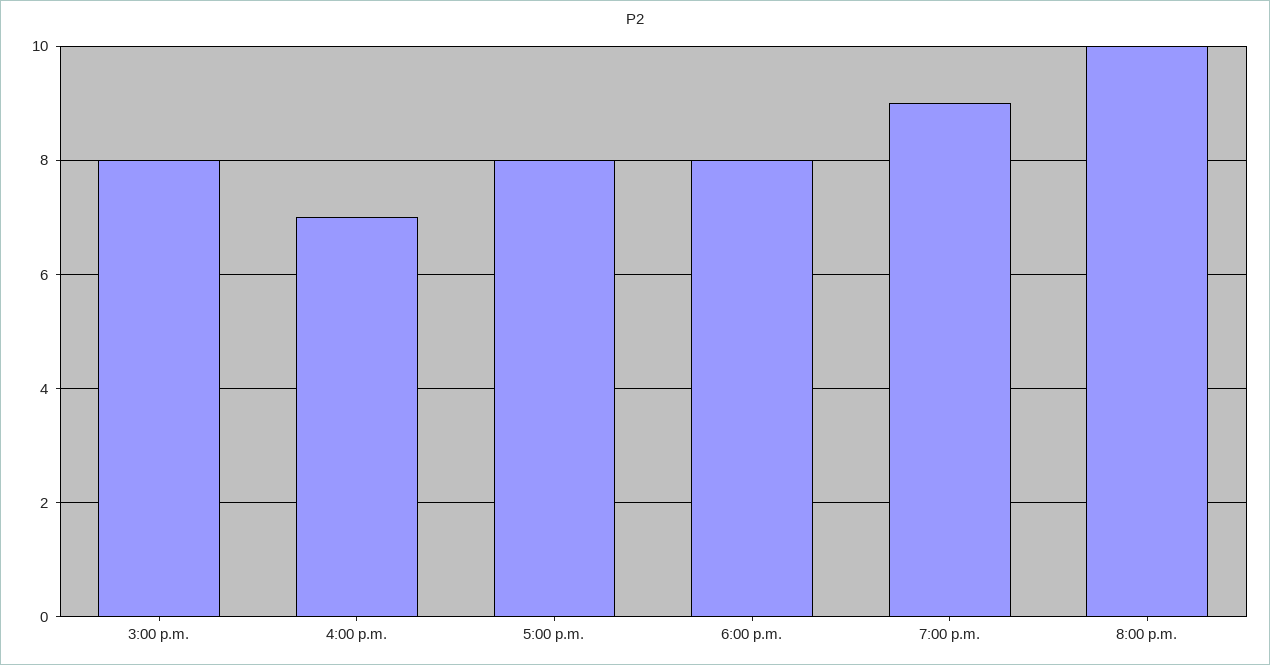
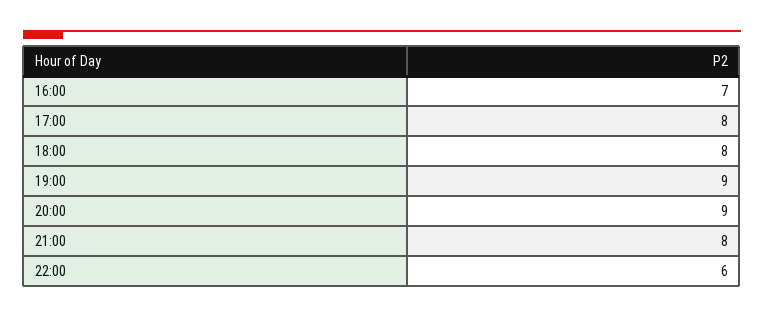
3:00 p.m.: 8 -> none
8:00 p.m.: 10 -> 9
21:00: none -> 8
22:00: none -> 6

